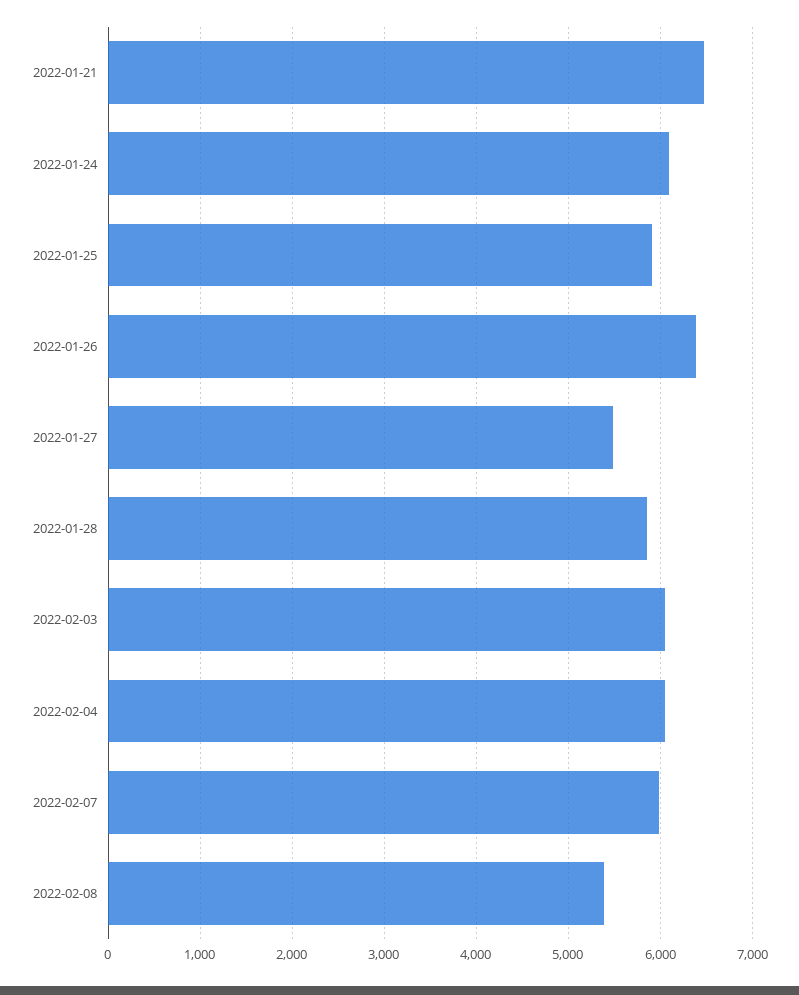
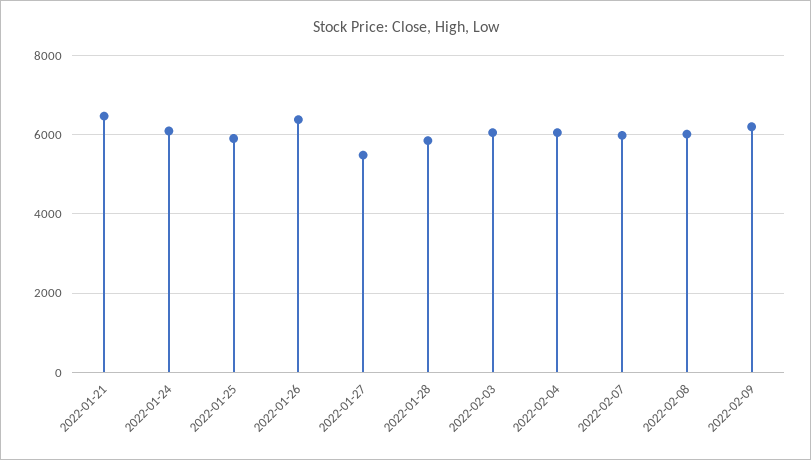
2022-02-08: 5400 -> 6000
2022-02-09: none -> 6200

